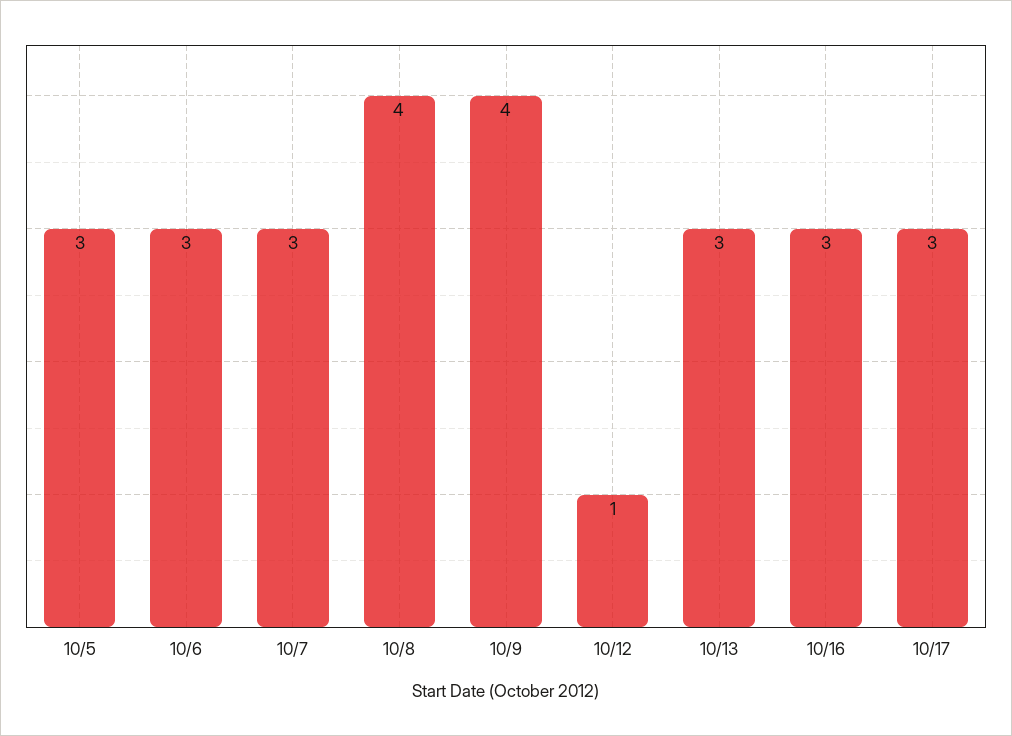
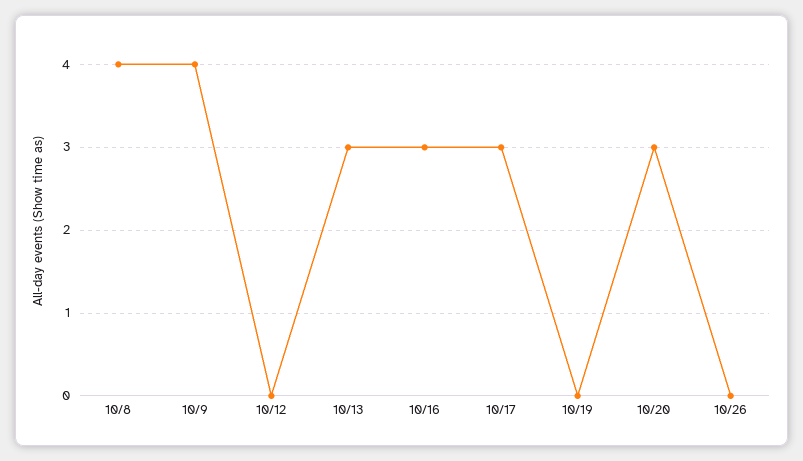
10/5: 3 -> none
10/6: 3 -> none
10/7: 3 -> none
10/12: 1 -> 0
10/19: none -> 0
10/20: none -> 3
10/26: none -> 0

